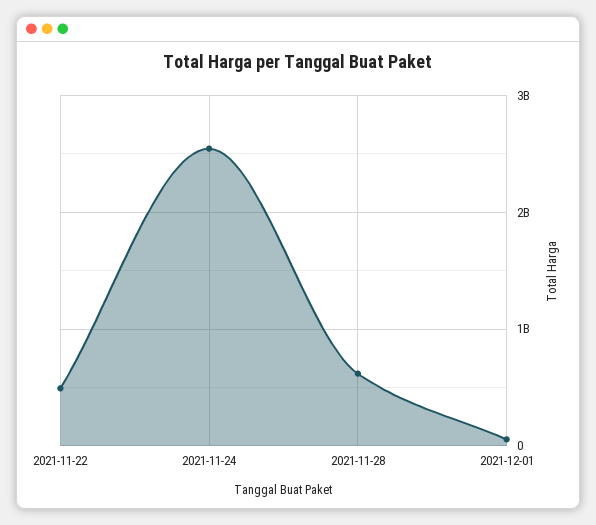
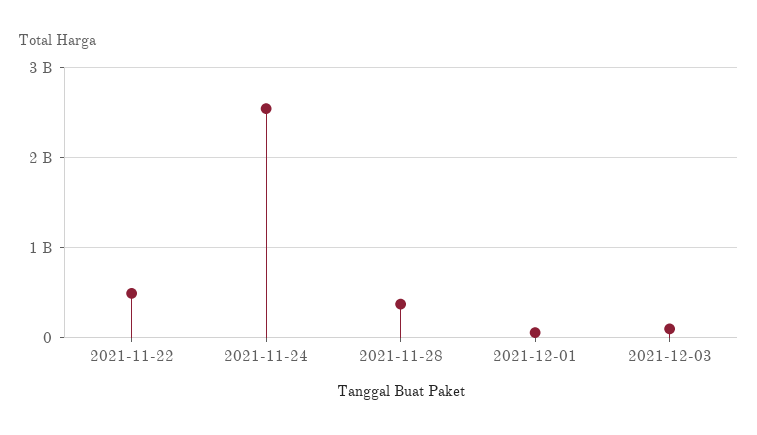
2021-11-28: 600000000 -> 400000000
2021-12-03: none -> 100000000

